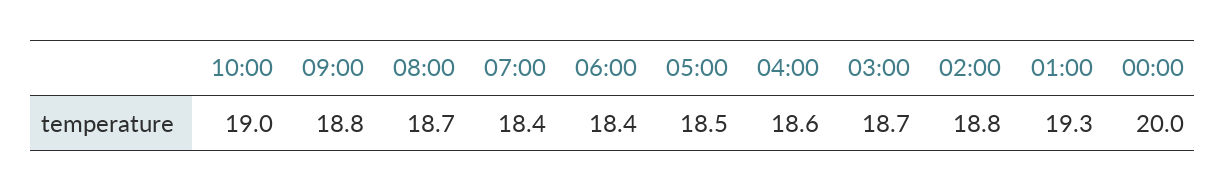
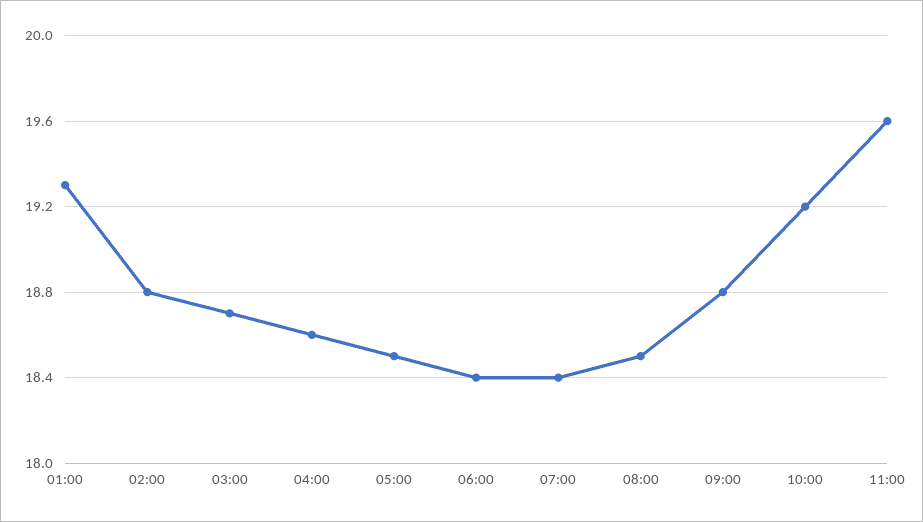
10:00: 19 -> 19.2
08:00: 18.7 -> 18.5
00:00: 20 -> none
11:00: none -> 19.6

